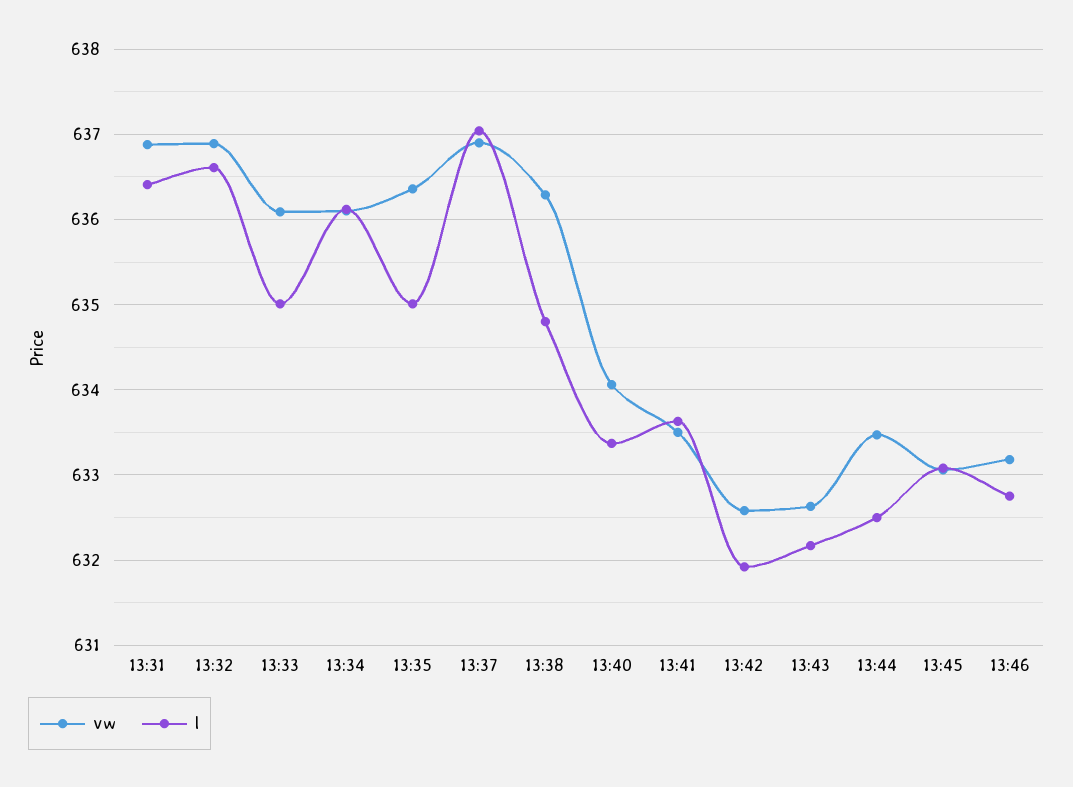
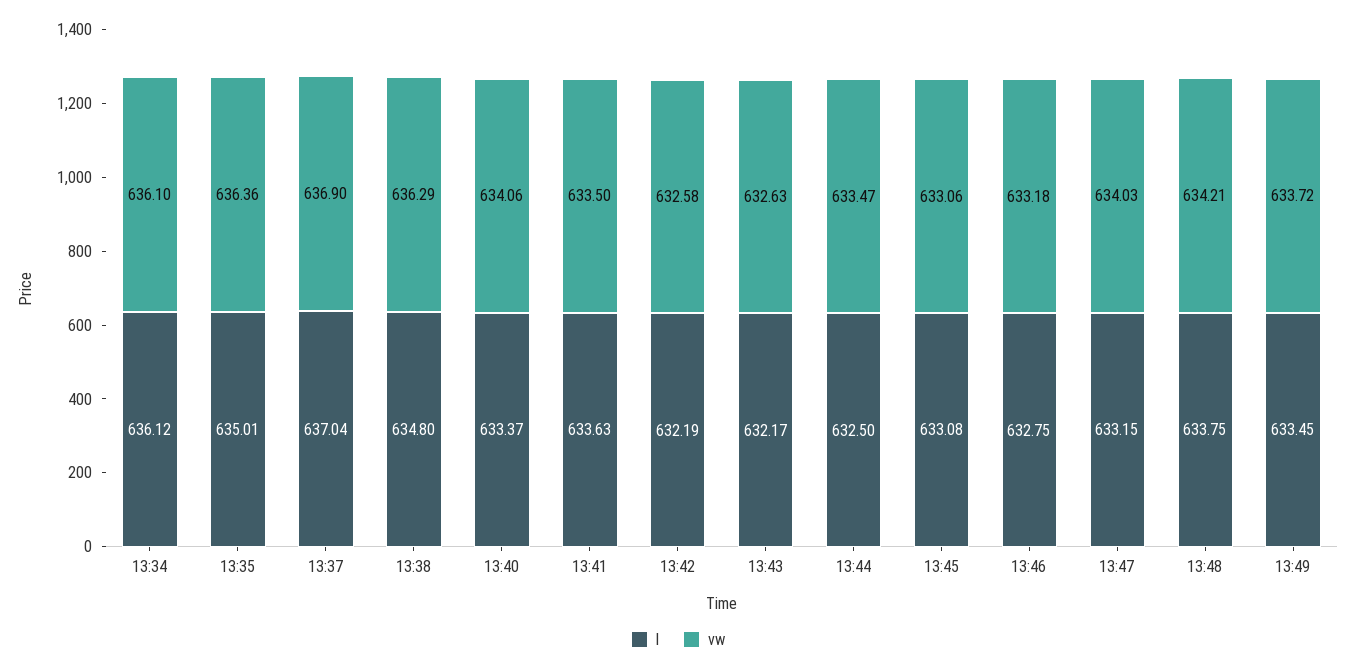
vw, 13:31: 636.9 -> none
l, 13:31: 636.4 -> none
vw, 13:32: 636.9 -> none
l, 13:32: 636.6 -> none
vw, 13:33: 636.1 -> none
l, 13:33: 635 -> none
l, 13:42: 631.9 -> 632.19
l, 13:47: none -> 633.15
vw, 13:47: none -> 634.03
l, 13:48: none -> 633.75
vw, 13:48: none -> 634.21
l, 13:49: none -> 633.45
vw, 13:49: none -> 633.72

